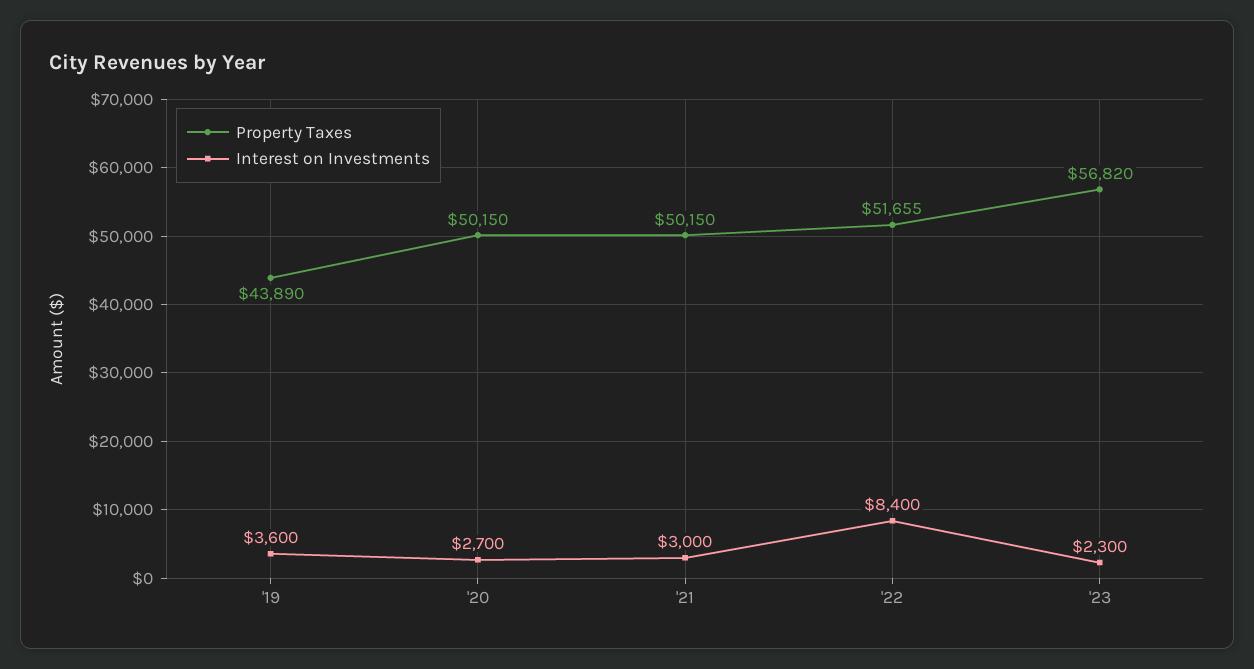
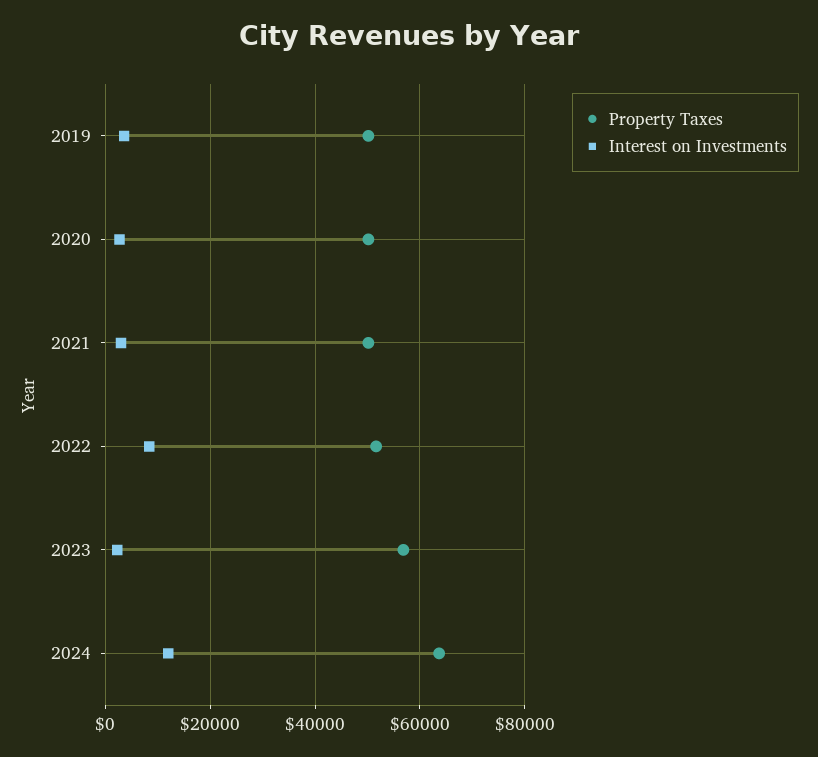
Property Taxes, '19: 43890 -> 50000
Property Taxes, 2024: none -> 64000
Interest on Investments, 2024: none -> 12000

